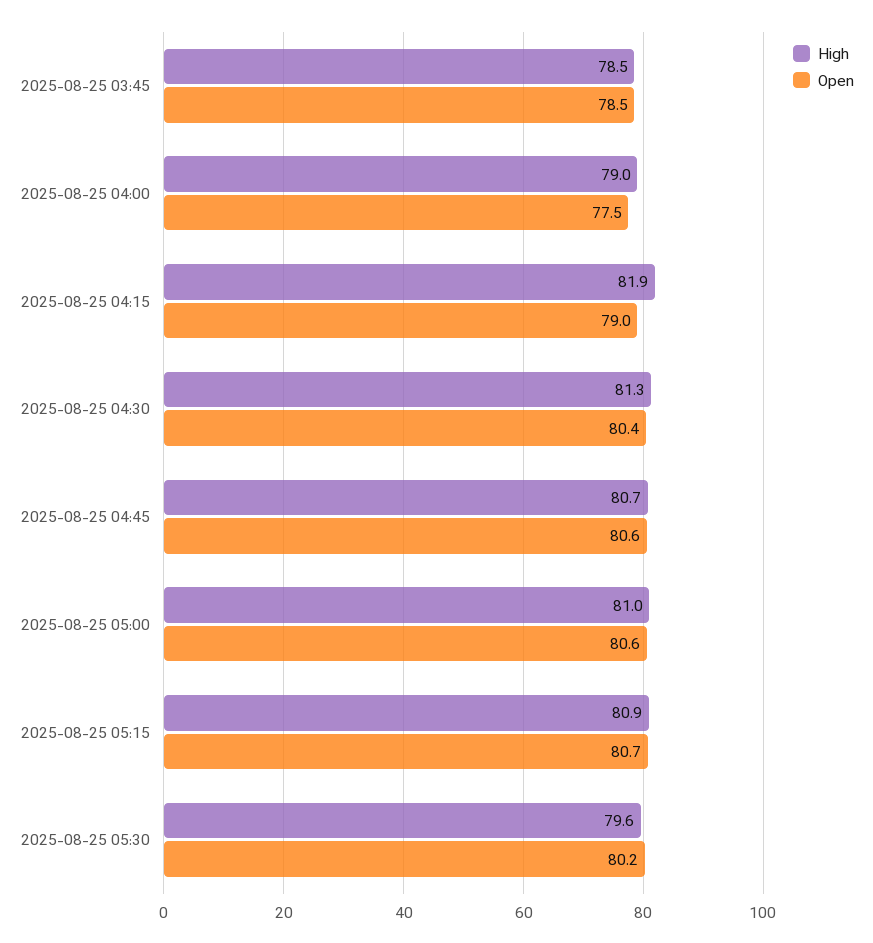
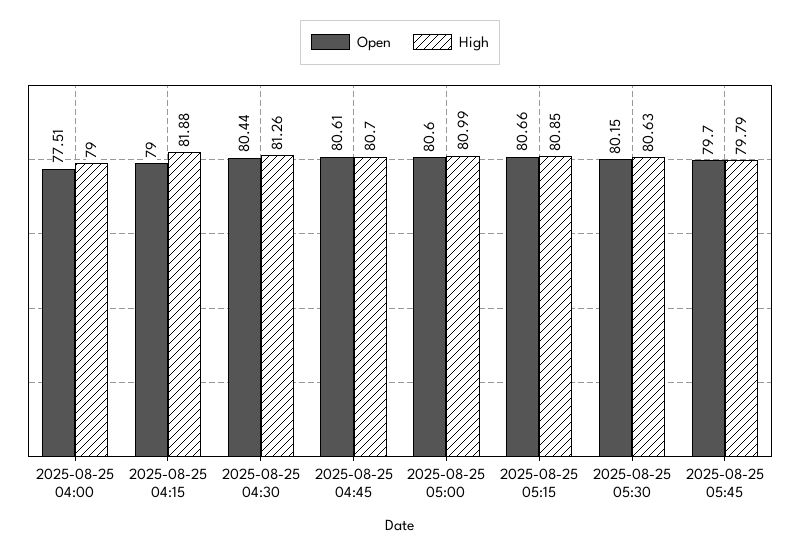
High, 2025-08-25 03:45: 78.5 -> none
Open, 2025-08-25 03:45: 78.5 -> none
High, 2025-08-25 05:30: 79.6 -> 80.63
Open, 2025-08-25 05:45: none -> 79.7
High, 2025-08-25 05:45: none -> 79.79

